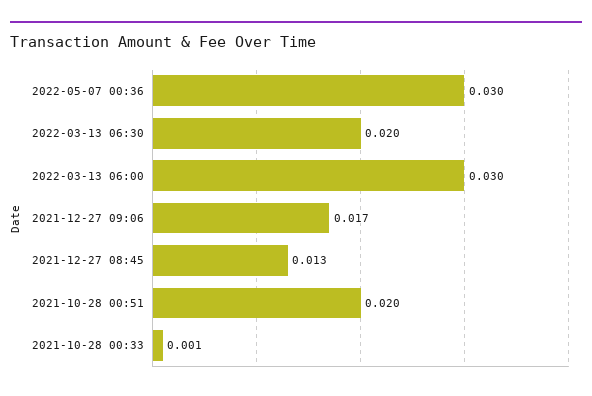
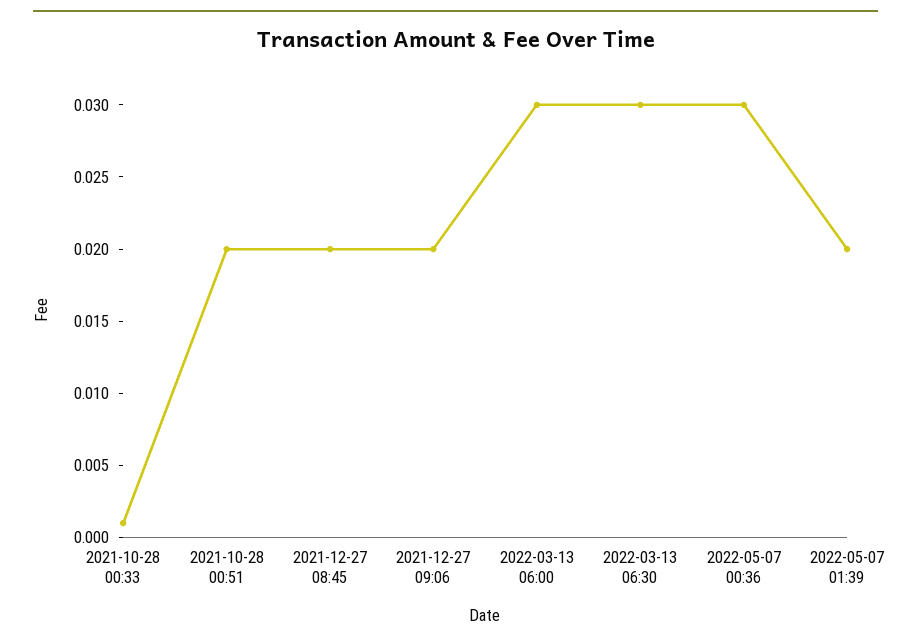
2022-03-13 06:30: 0.02 -> 0.03
2021-12-27 09:06: 0.017 -> 0.02
2021-12-27 08:45: 0.013 -> 0.02
2022-05-07 01:39: none -> 0.02

